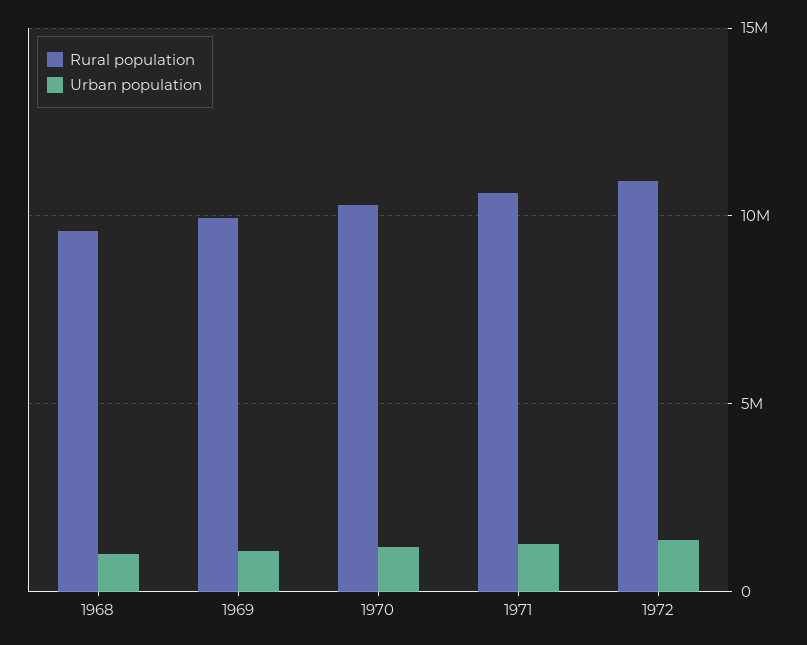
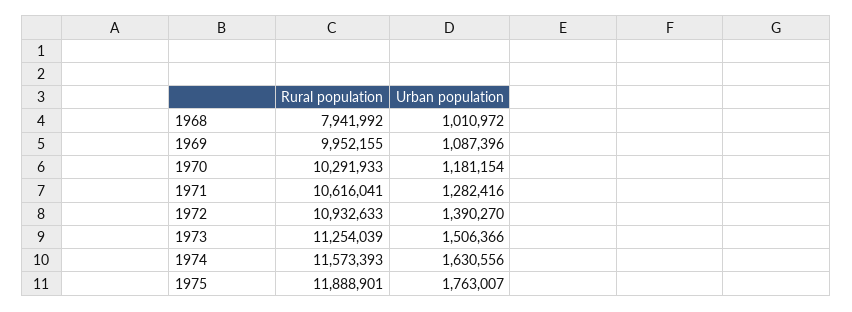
Rural population, 1968: 9500000 -> 7941992
Rural population, 1973: none -> 11254039
Urban population, 1973: none -> 1506366
Rural population, 1974: none -> 11573393
Urban population, 1974: none -> 1630556
Rural population, 1975: none -> 11888901
Urban population, 1975: none -> 1763007

